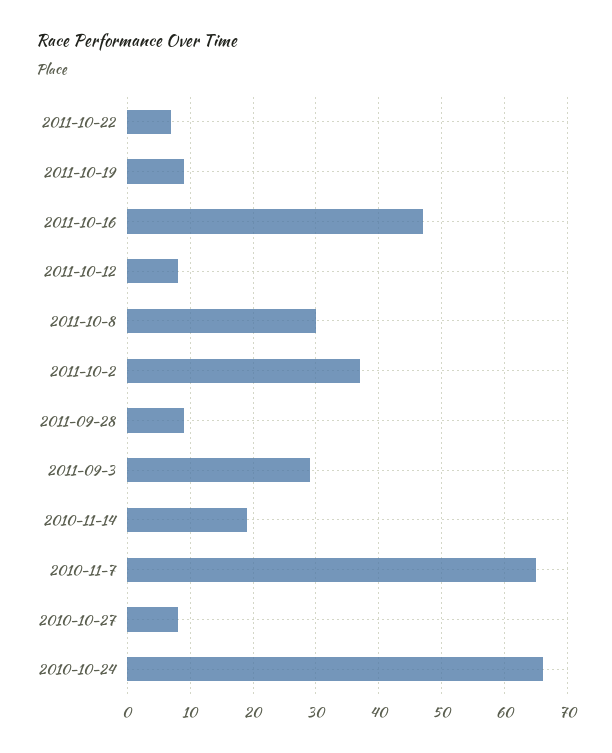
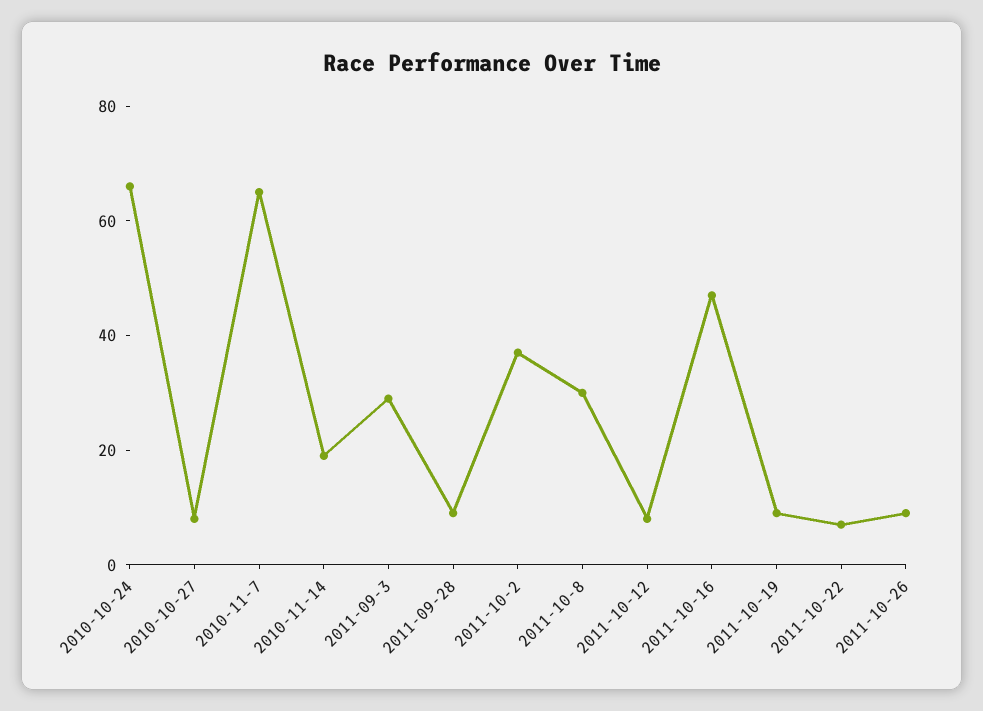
2011-10-26: none -> 10

